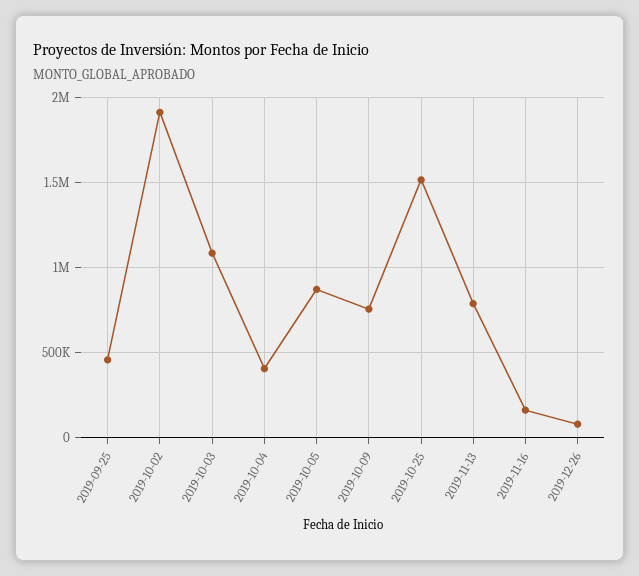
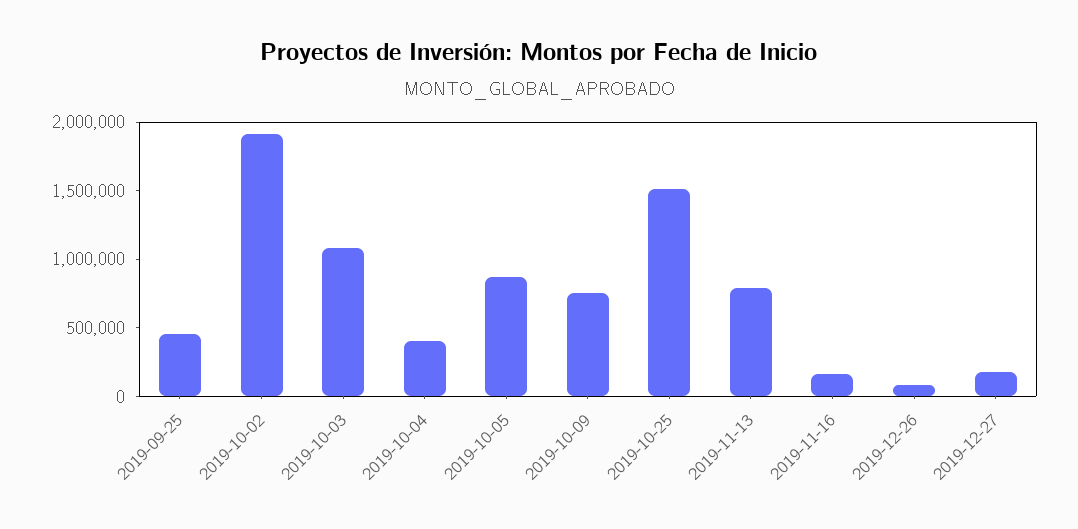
2019-12-27: none -> 200000

